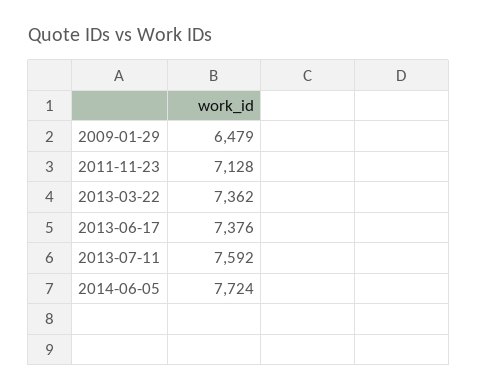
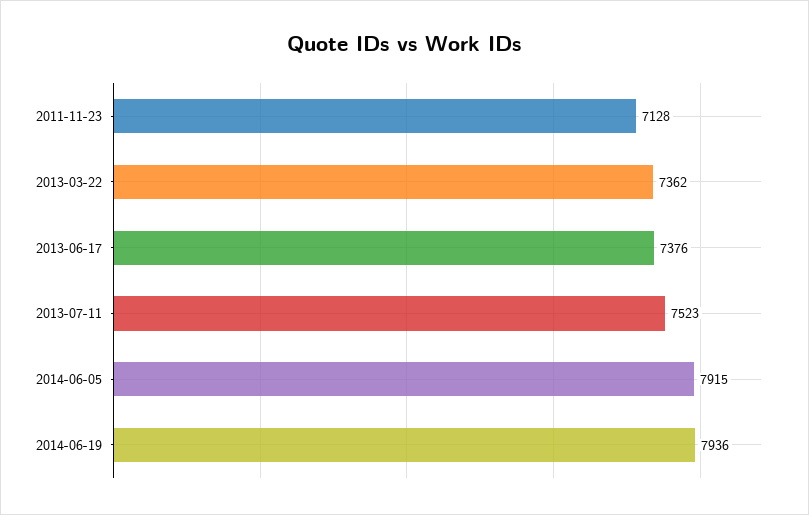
2009-01-29: 6479 -> none
2013-07-11: 7592 -> 7523
2014-06-05: 7724 -> 7915
2014-06-19: none -> 7936

